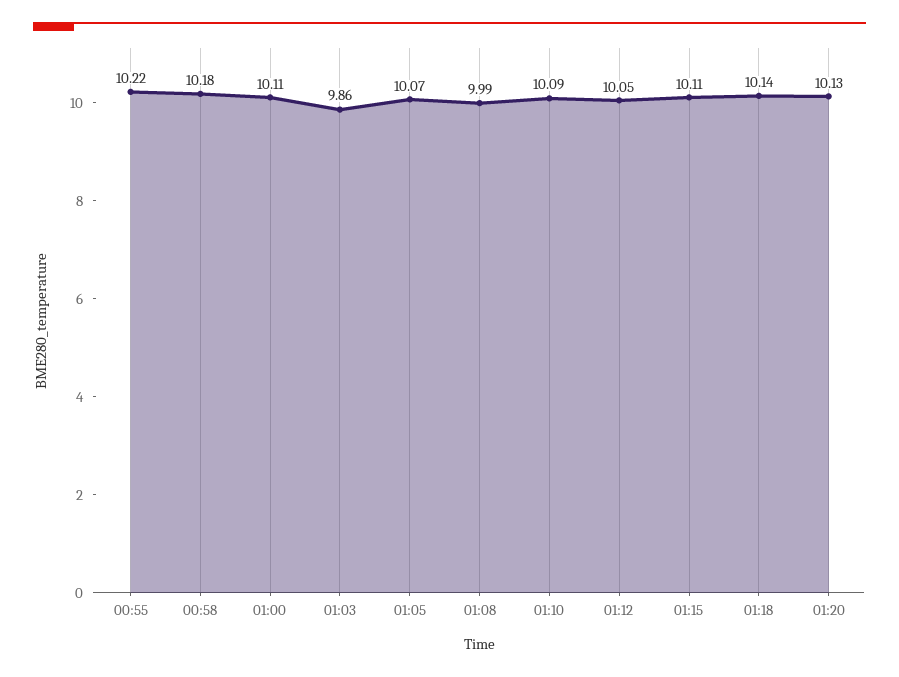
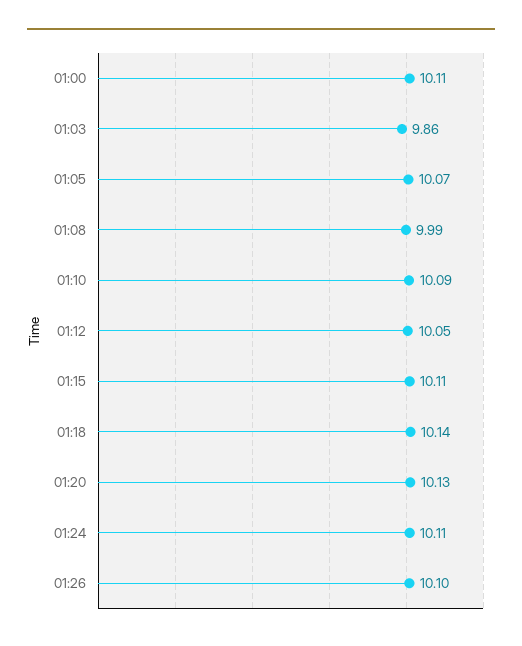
00:55: 10.22 -> none
00:58: 10.18 -> none
01:24: none -> 10.11
01:26: none -> 10.1

